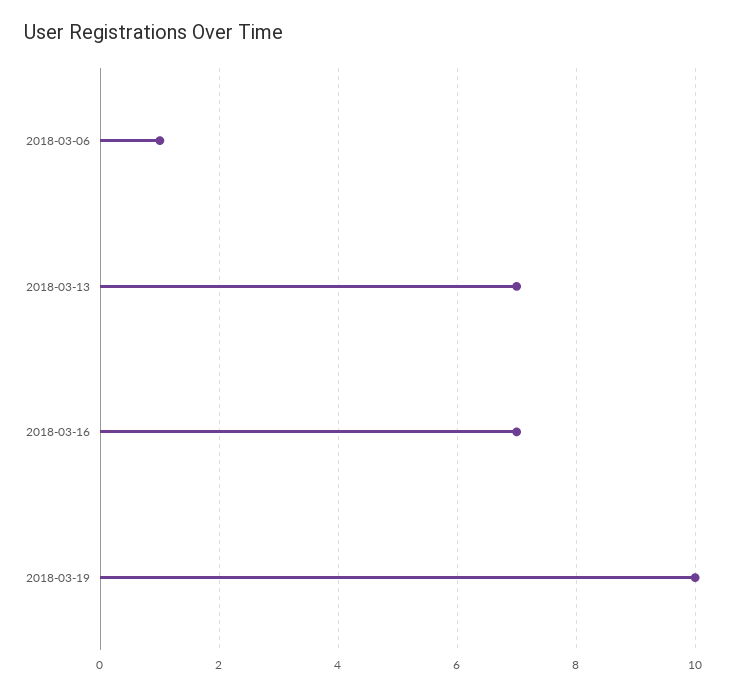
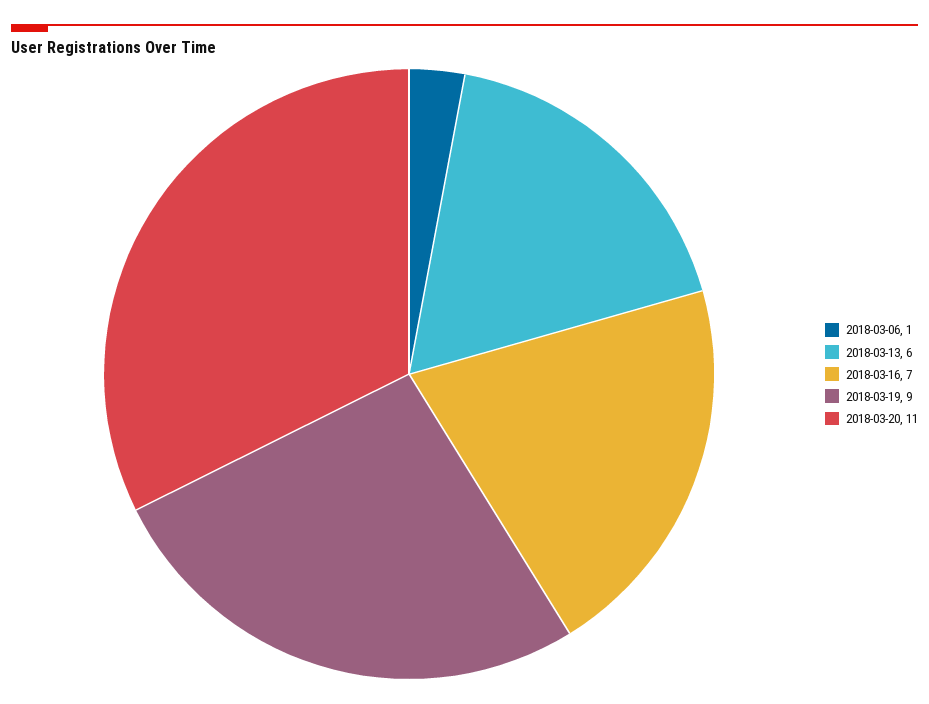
2018-03-13: 7 -> 6
2018-03-19: 10 -> 9
2018-03-20: none -> 11

